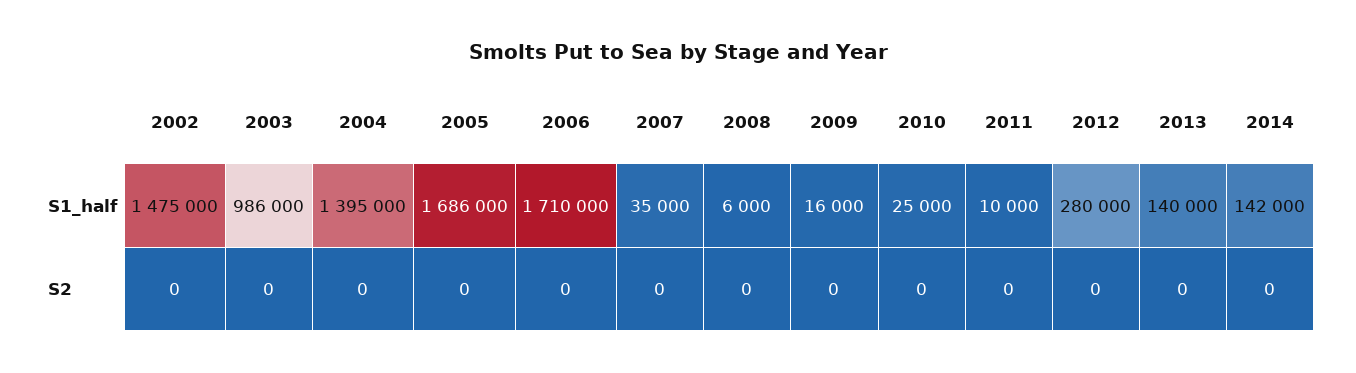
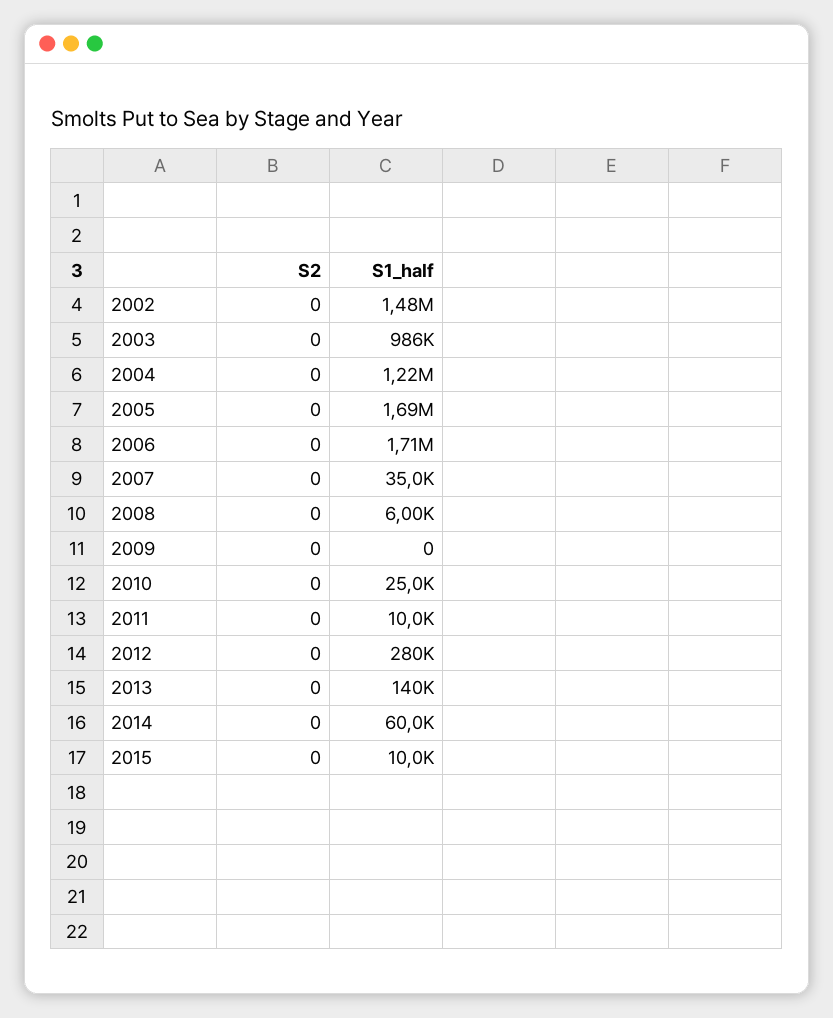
2004, S1_half: 1395000 -> 1220000
2009, S1_half: 16000 -> 0
2014, S1_half: 142000 -> 60000
2015, S2: none -> 0
2015, S1_half: none -> 10000

